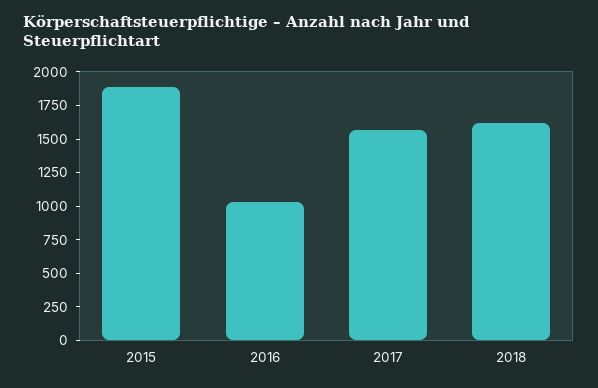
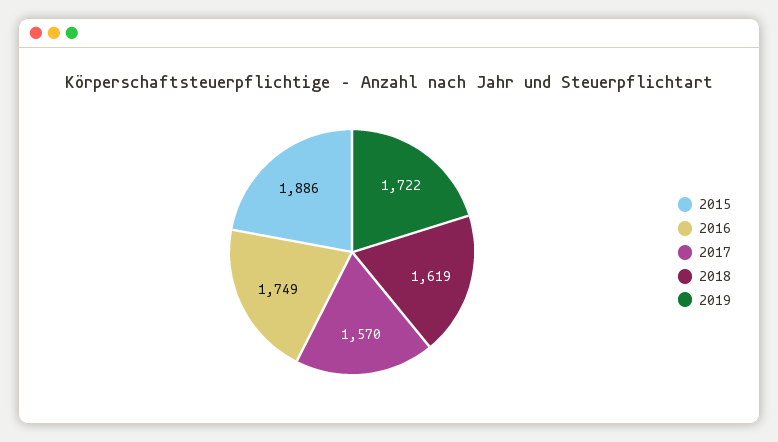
2016: 1000 -> 1749
2019: none -> 1722

